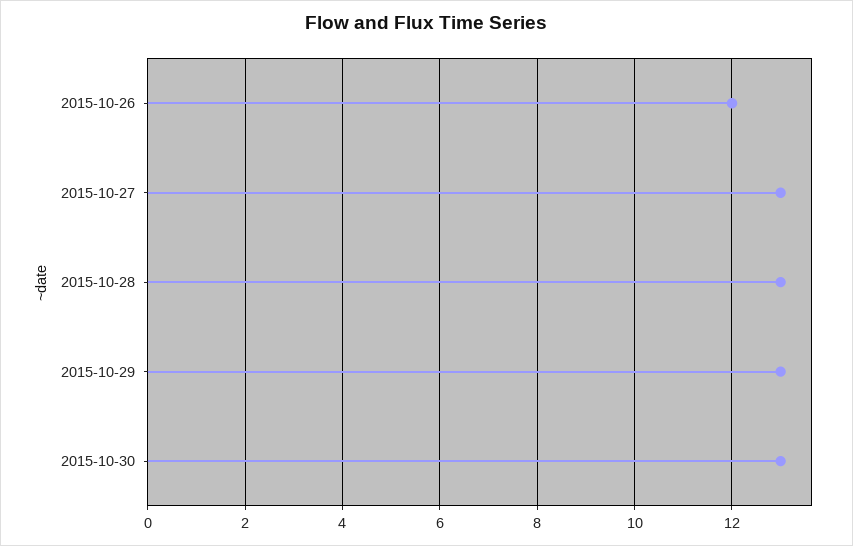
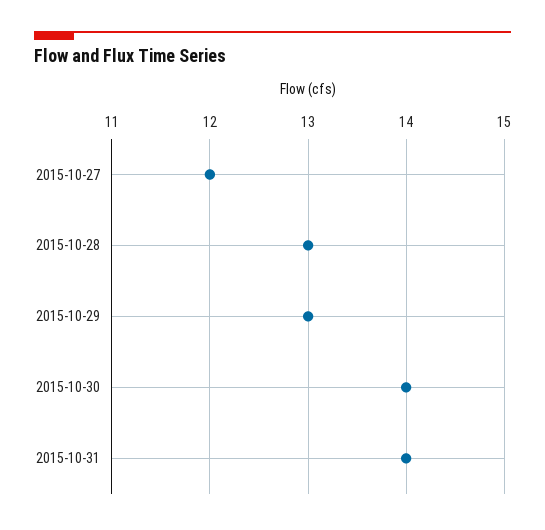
2015-10-26: 12 -> none
2015-10-27: 13 -> 12
2015-10-30: 13 -> 14
2015-10-31: none -> 14

